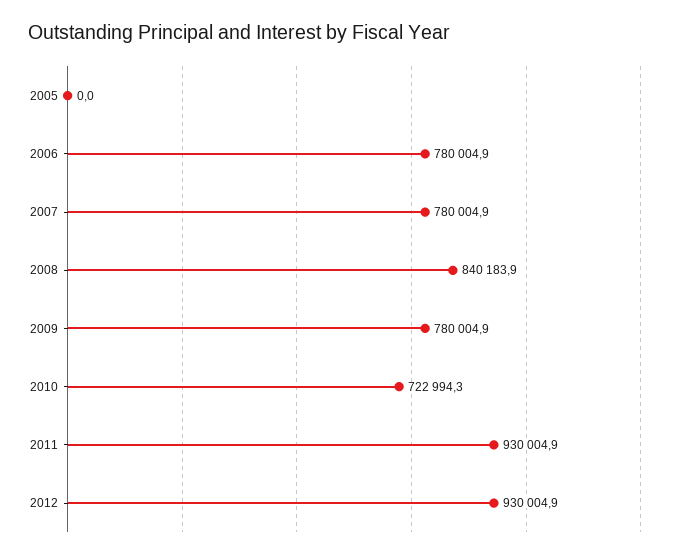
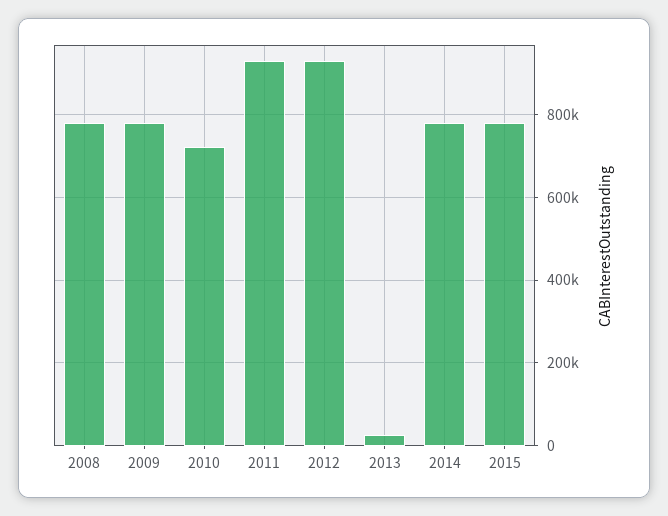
2005: 0 -> none
2006: 780004.9 -> none
2007: 780004.9 -> none
2008: 840183.9 -> 780000
2013: none -> 20000
2014: none -> 780000
2015: none -> 780000

